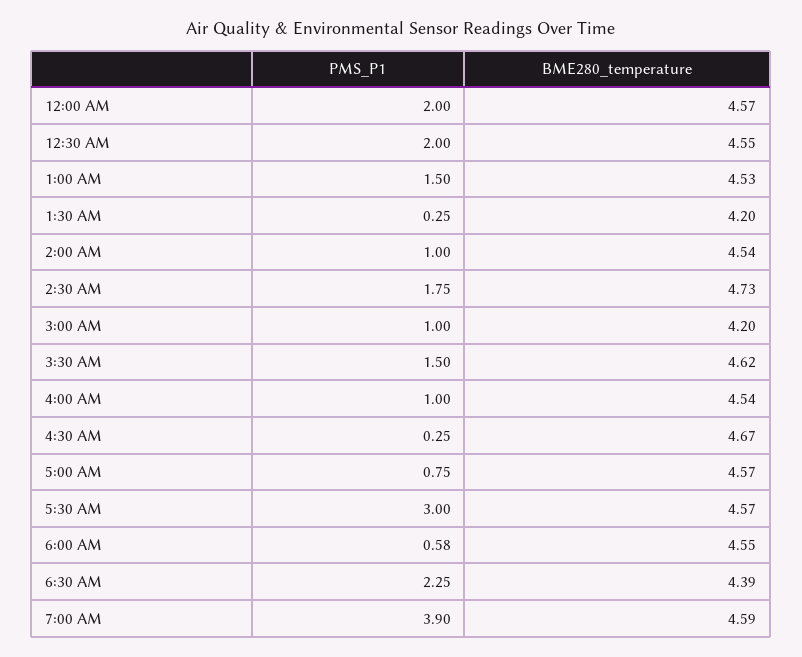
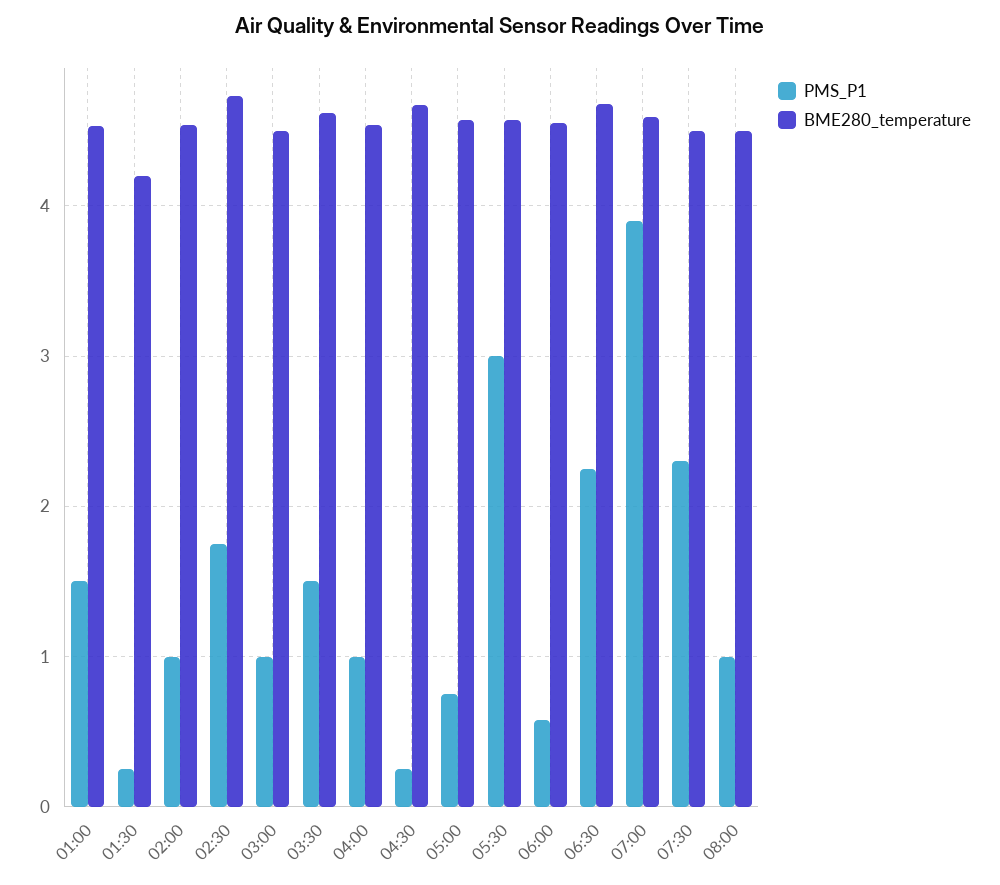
PMS_P1, 12:00 AM: 2 -> none
BME280_temperature, 12:00 AM: 4.57 -> none
PMS_P1, 12:30 AM: 2 -> none
BME280_temperature, 12:30 AM: 4.55 -> none
BME280_temperature, 3:00 AM: 4.2 -> 4.5
BME280_temperature, 6:30 AM: 4.39 -> 4.7
PMS_P1, 07:30: none -> 2.3
BME280_temperature, 07:30: none -> 4.5
PMS_P1, 08:00: none -> 1
BME280_temperature, 08:00: none -> 4.5

